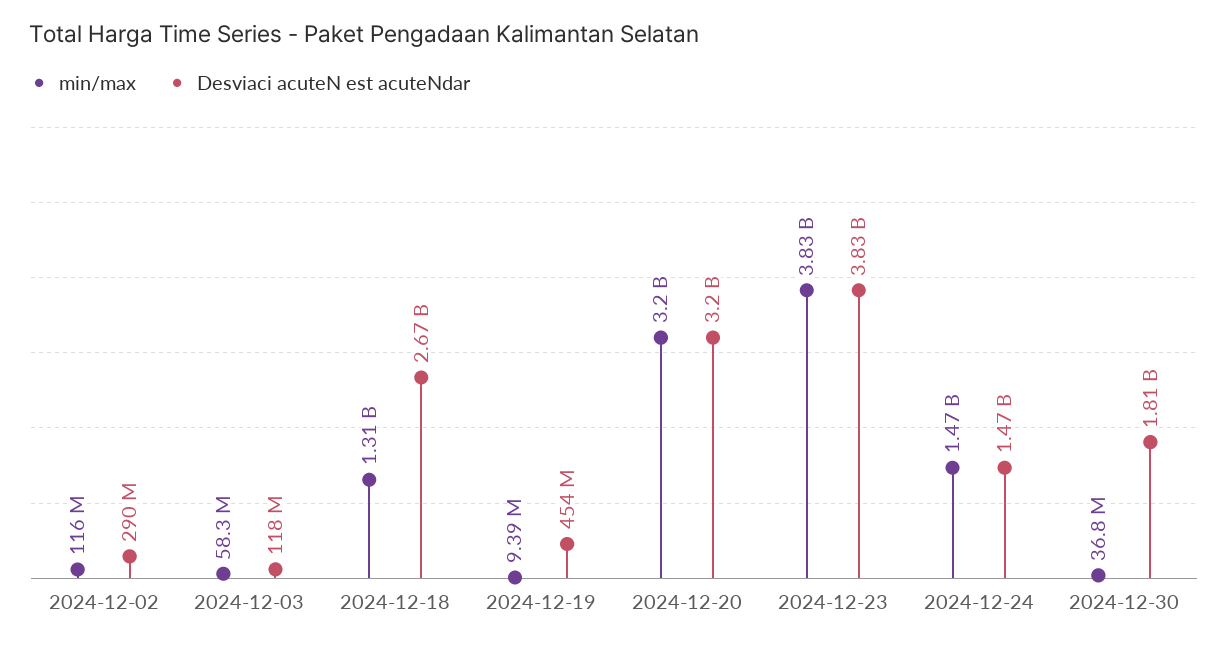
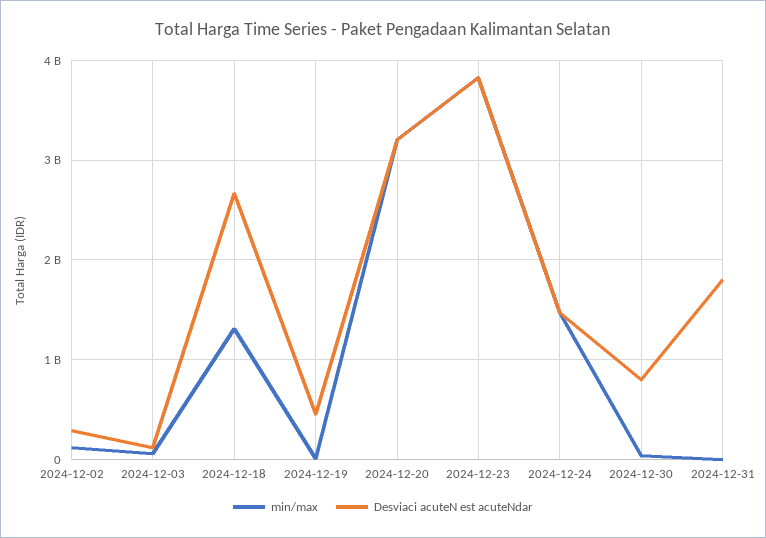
Desviaci acuteN est acuteNdar, 2024-12-30: 1810000000 -> 800000000
min/max, 2024-12-31: none -> 0
Desviaci acuteN est acuteNdar, 2024-12-31: none -> 1800000000

